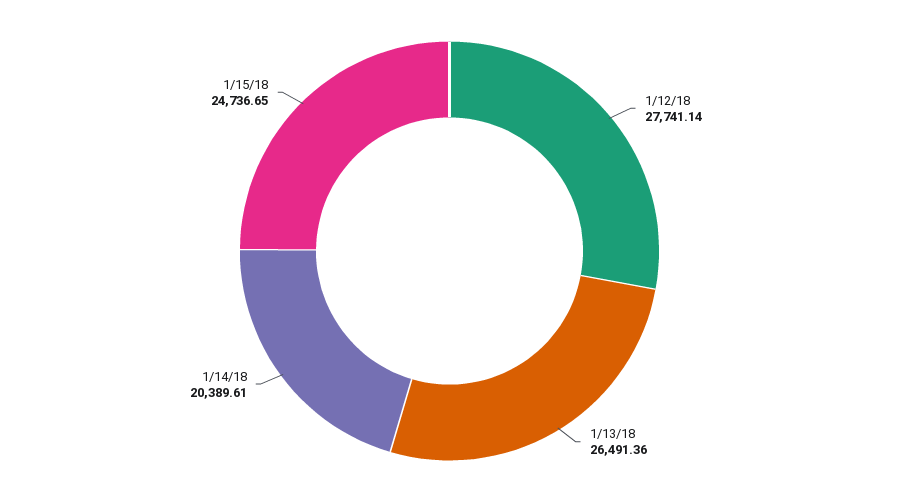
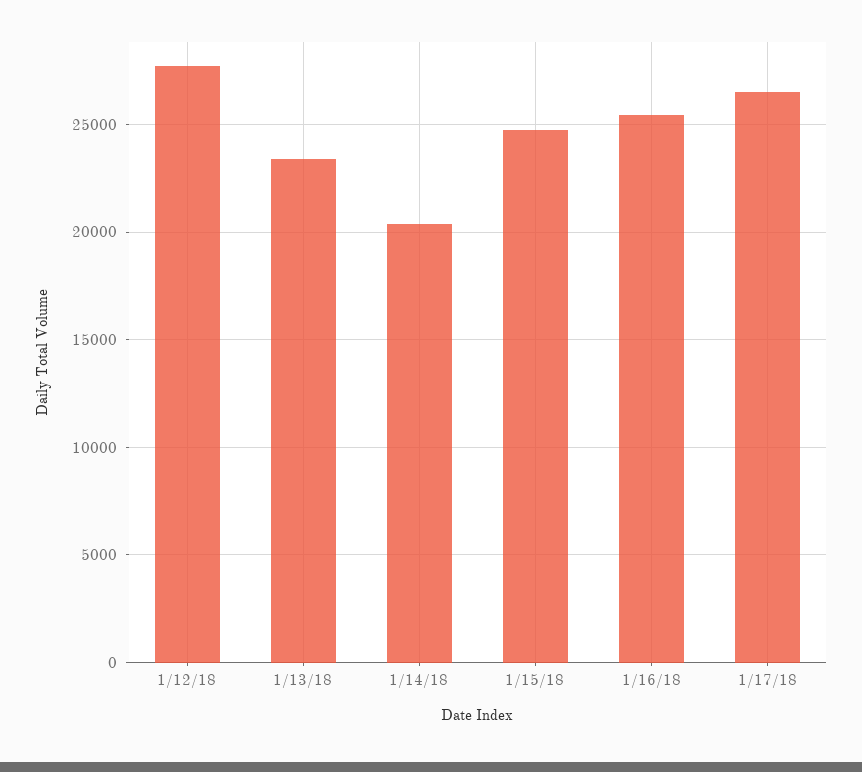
1/13/18: 26491.36 -> 23500
1/16/18: none -> 25500
1/17/18: none -> 26500

